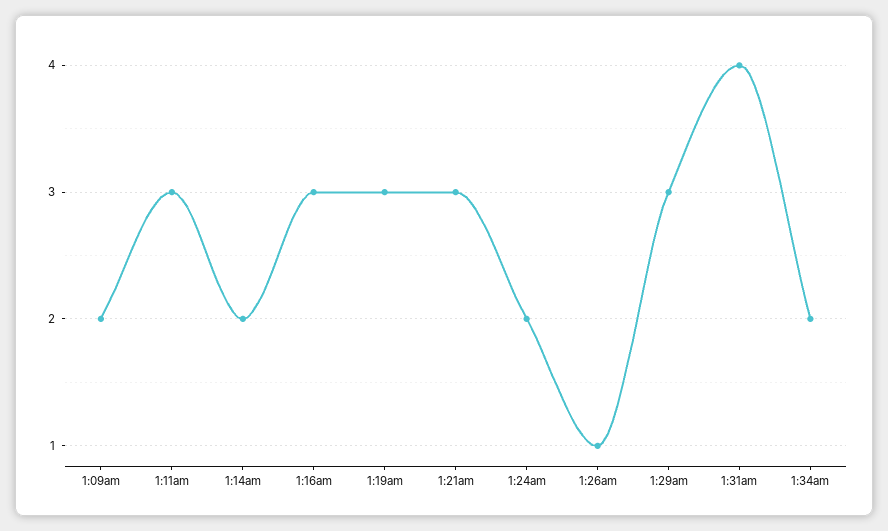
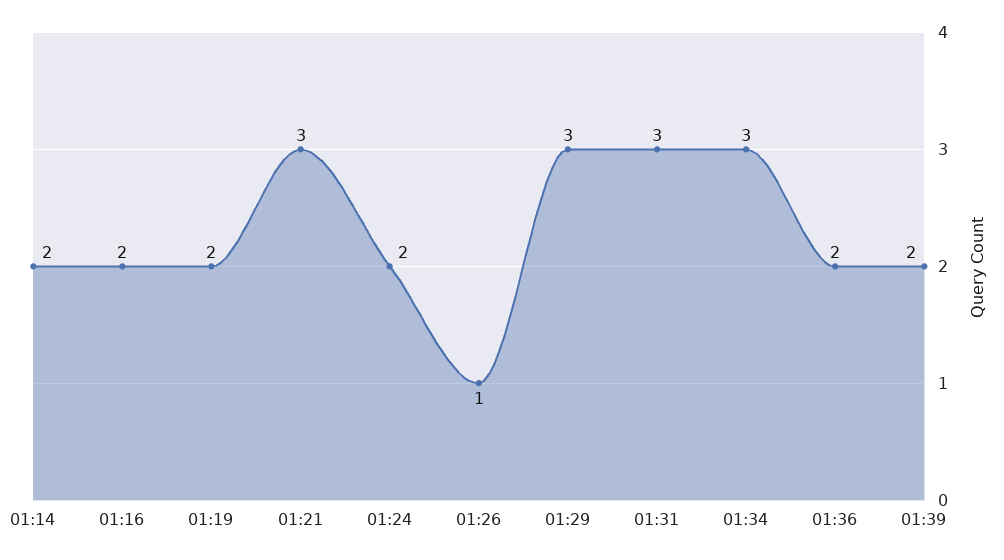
1:09am: 2 -> none
1:11am: 3 -> none
1:16am: 3 -> 2
1:19am: 3 -> 2
1:31am: 4 -> 3
1:34am: 2 -> 3
01:36: none -> 2
01:39: none -> 2

